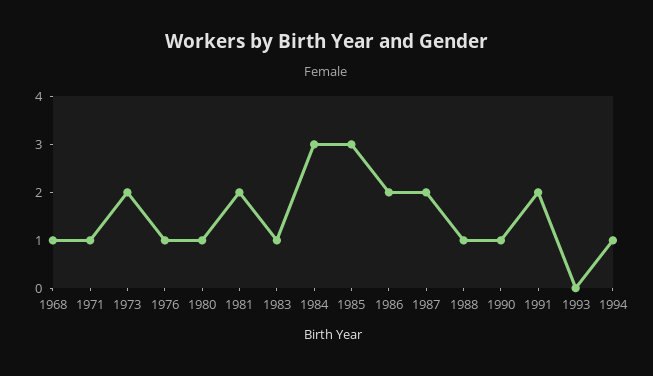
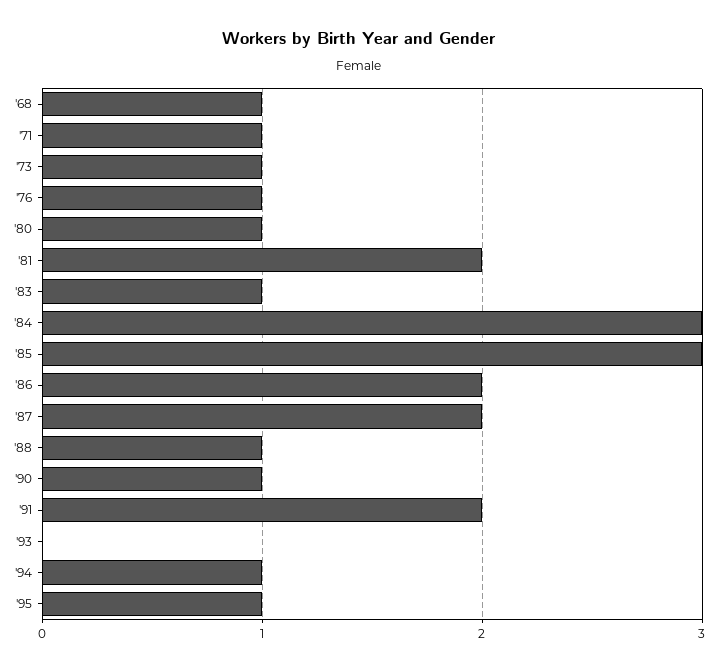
1973: 2 -> 1
'95: none -> 1

